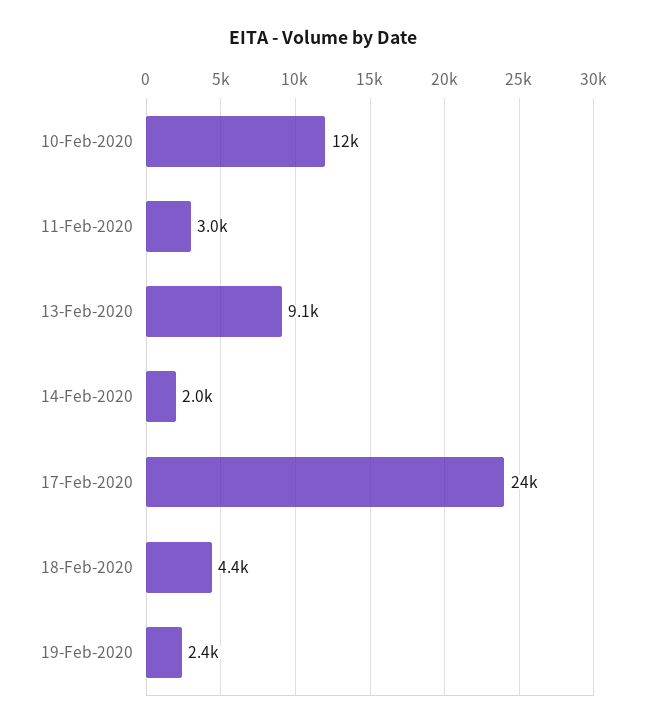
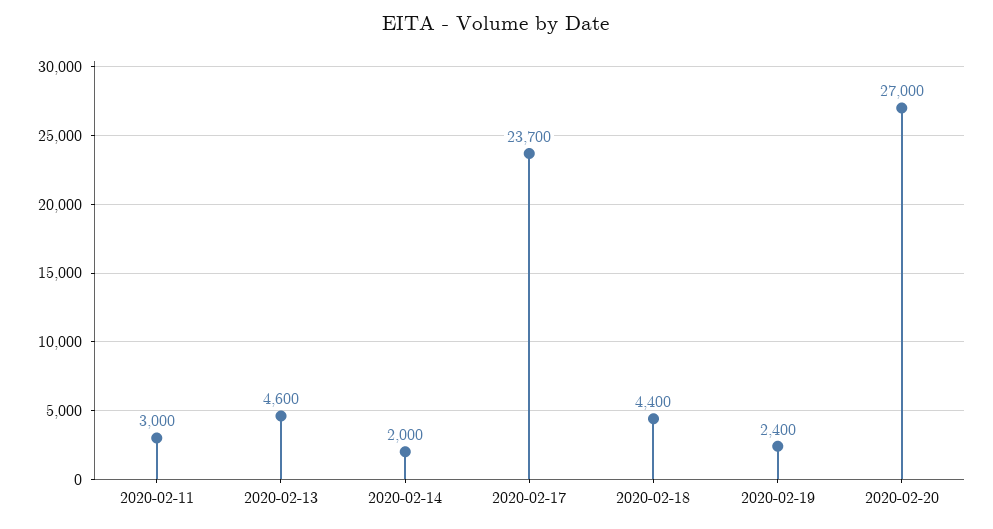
10-Feb-2020: 12000 -> none
13-Feb-2020: 9100 -> 4600
2020-02-20: none -> 27000

